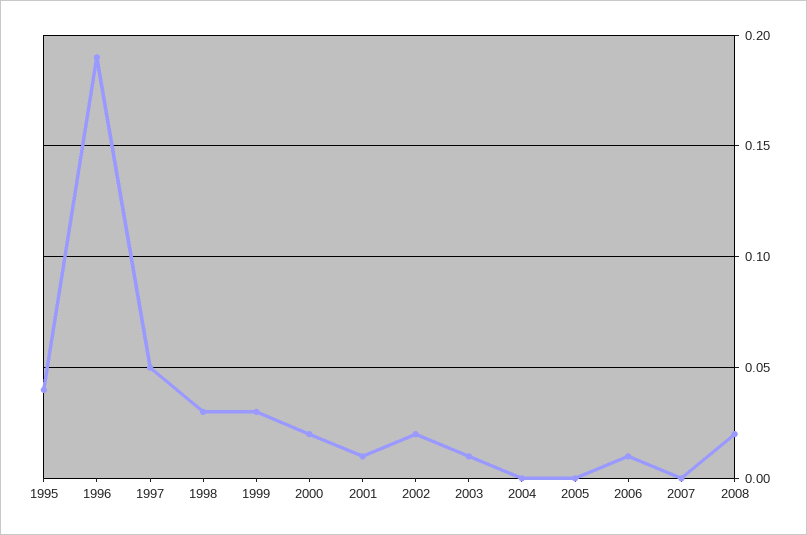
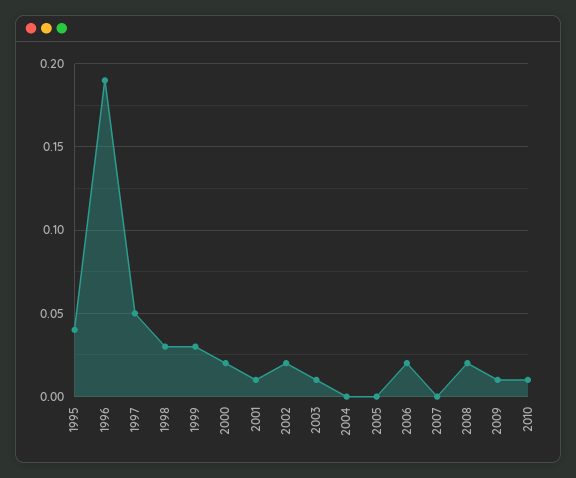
2006: 0.01 -> 0.02
2009: none -> 0.01
2010: none -> 0.01

